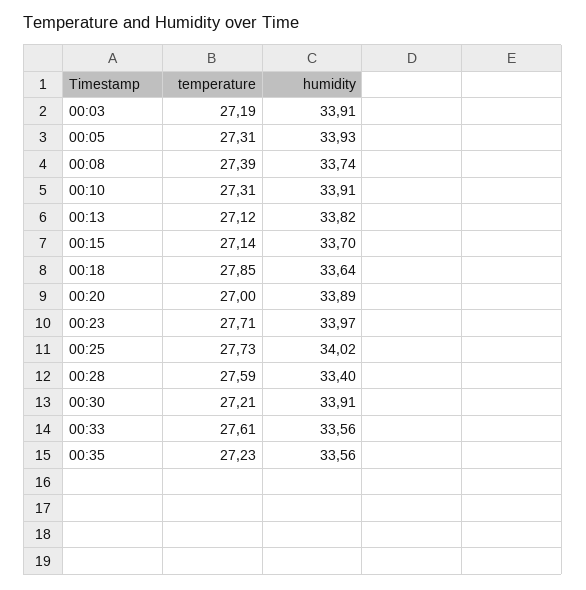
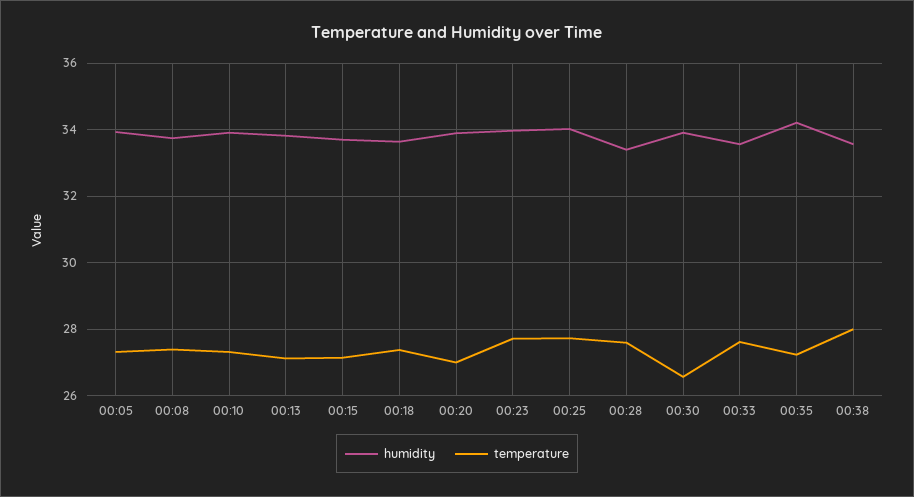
temperature, 00:03: 27.19 -> none
humidity, 00:03: 33.91 -> none
temperature, 00:18: 27.85 -> 27.4
temperature, 00:30: 27.21 -> 26.6
humidity, 00:35: 33.56 -> 34.2
humidity, 00:38: none -> 33.6
temperature, 00:38: none -> 28

